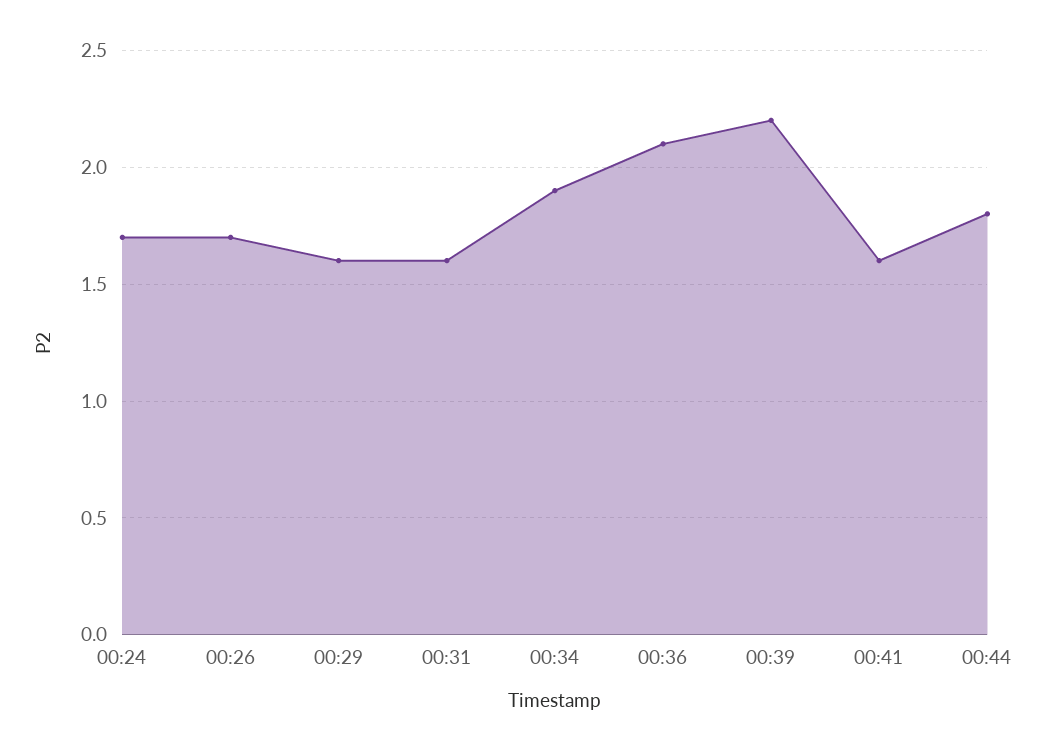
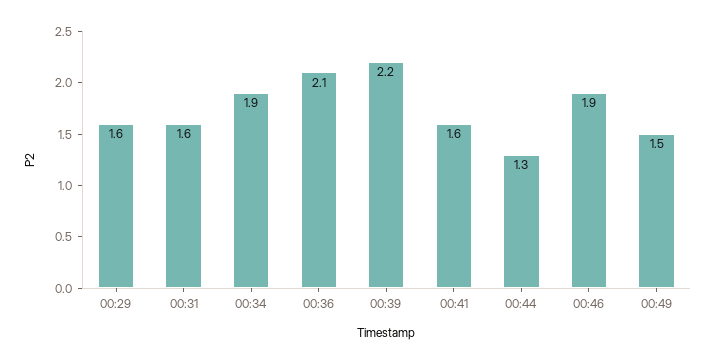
00:24: 1.7 -> none
00:26: 1.7 -> none
00:44: 1.8 -> 1.3
00:46: none -> 1.9
00:49: none -> 1.5

